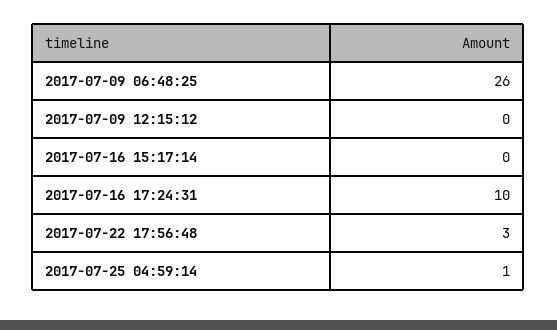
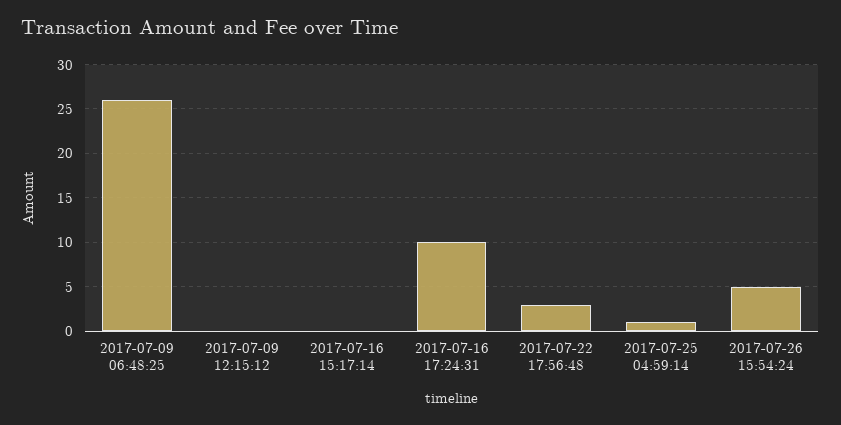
2017-07-26 15:54:24: none -> 5

